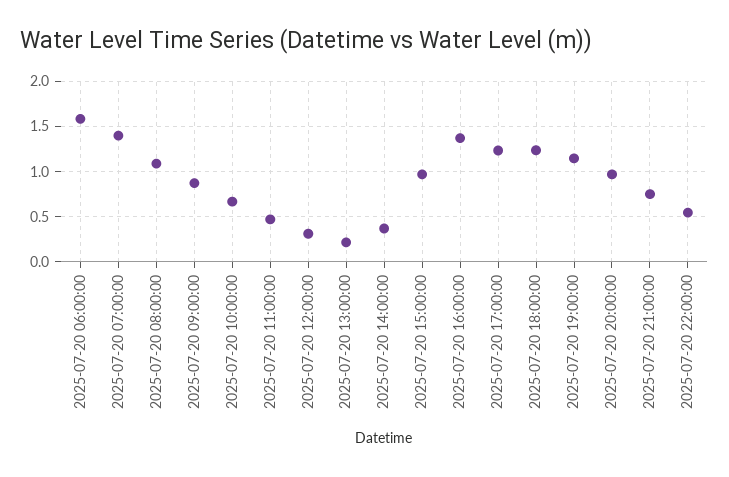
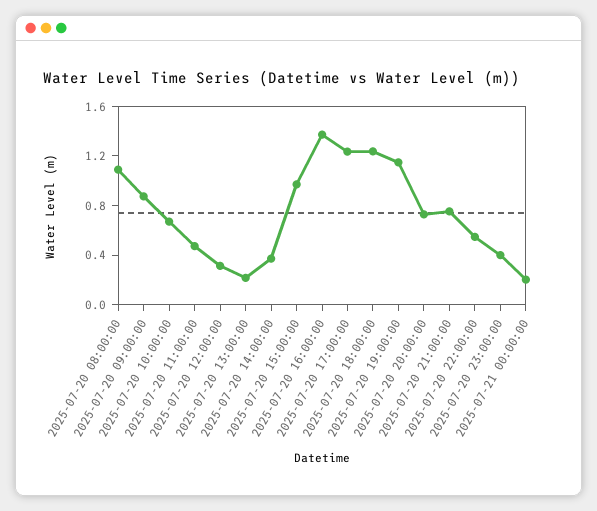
2025-07-20 06:00:00: 1.6 -> none
2025-07-20 07:00:00: 1.4 -> none
2025-07-20 20:00:00: 1 -> 0.7
2025-07-20 23:00:00: none -> 0.4
2025-07-21 00:00:00: none -> 0.2

